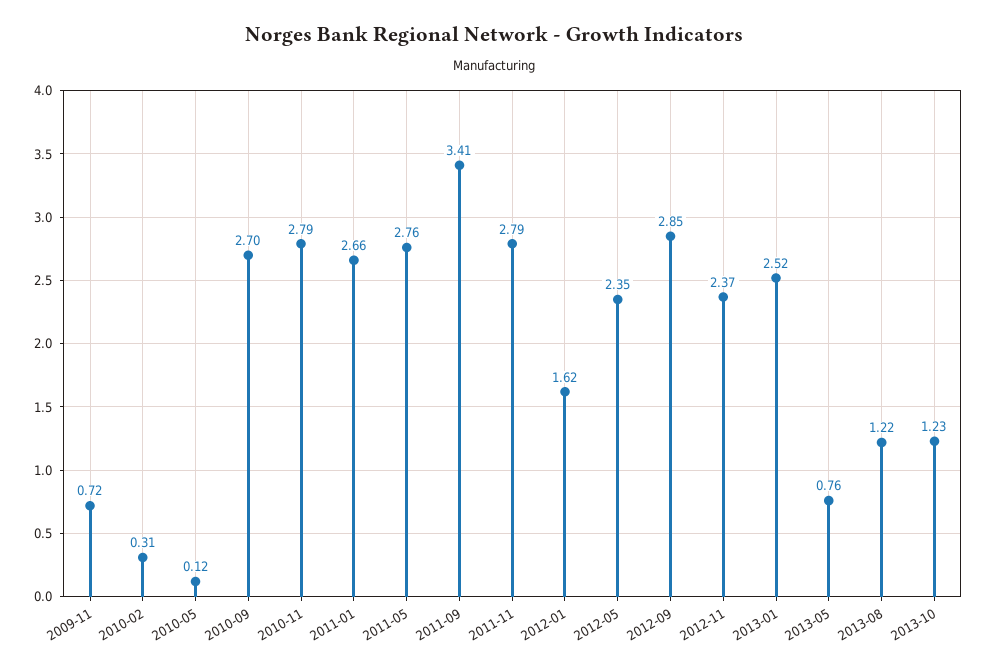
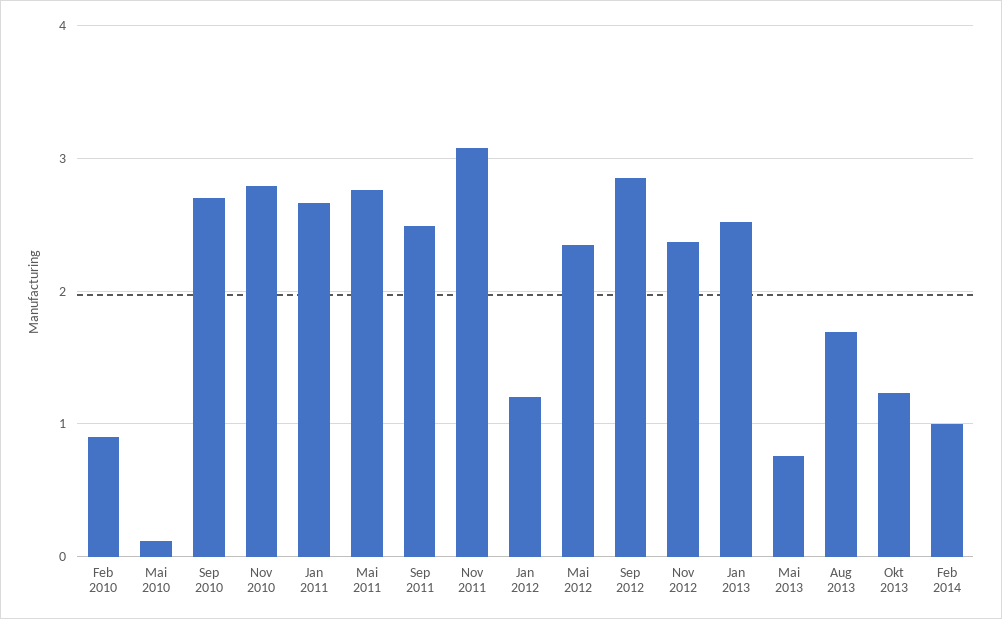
2009-11: 0.72 -> none
2010-02: 0.31 -> 0.9
2011-09: 3.41 -> 2.5
2011-11: 2.79 -> 3.1
2012-01: 1.62 -> 1.2
2013-08: 1.22 -> 1.7
Feb 2014: none -> 1

